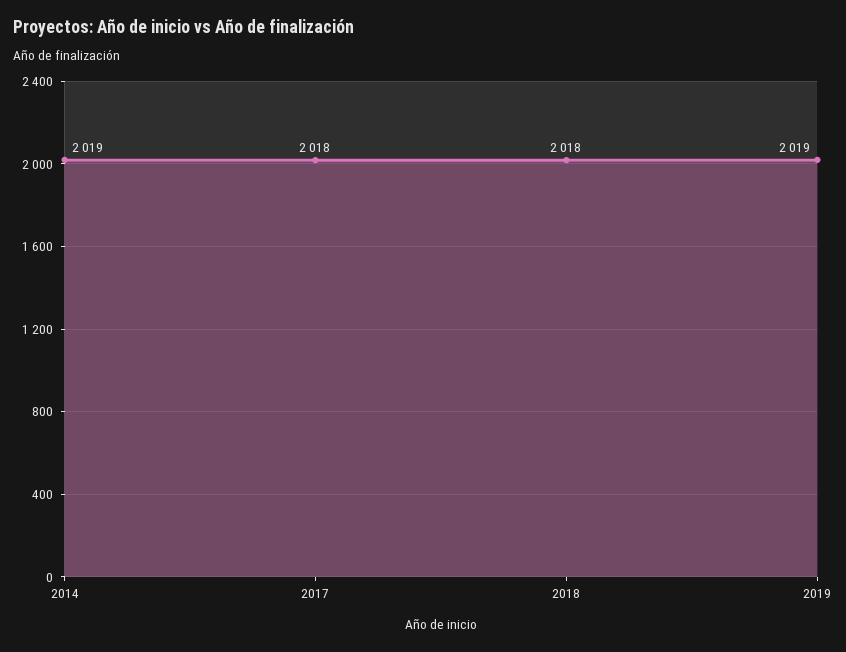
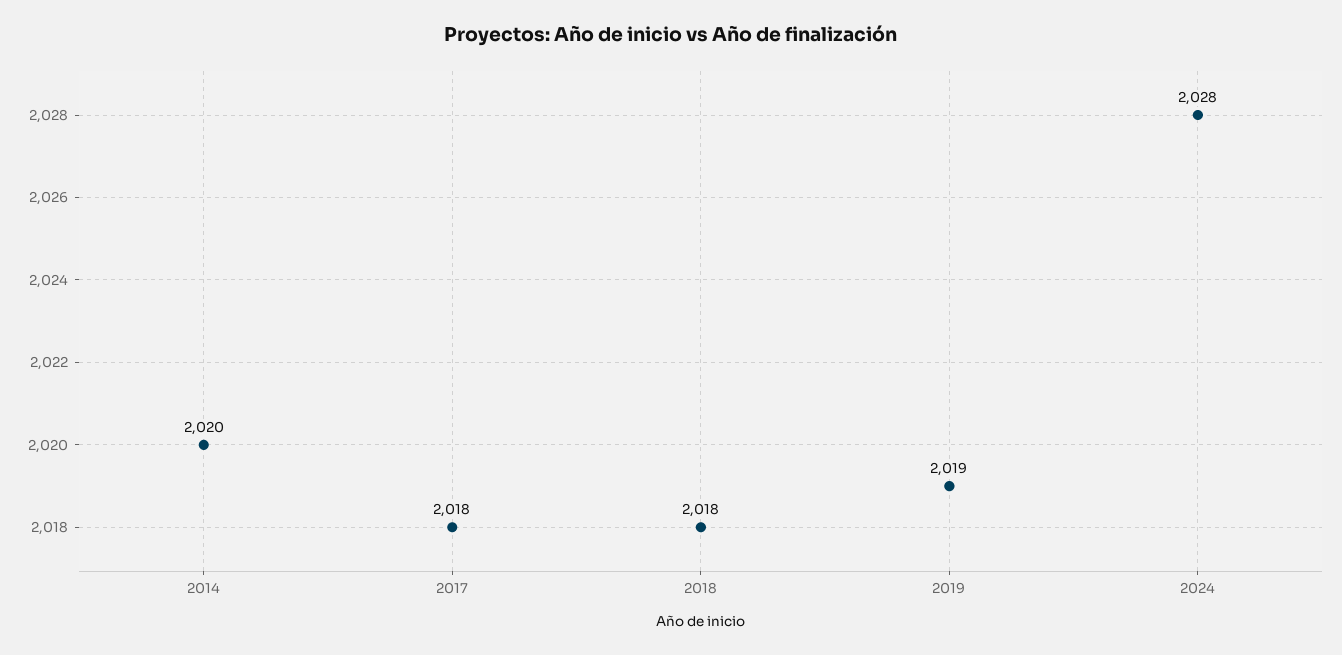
2014: 2019 -> 2020
2024: none -> 2028

